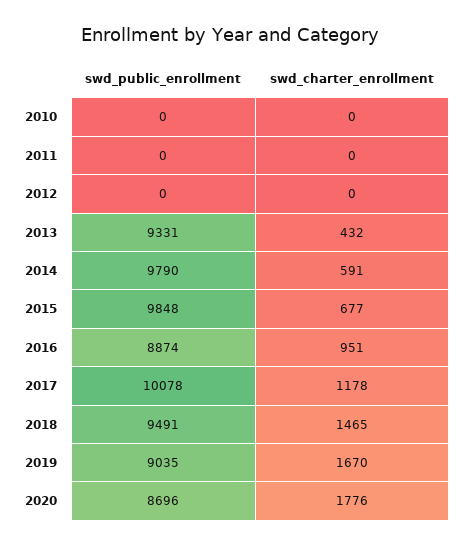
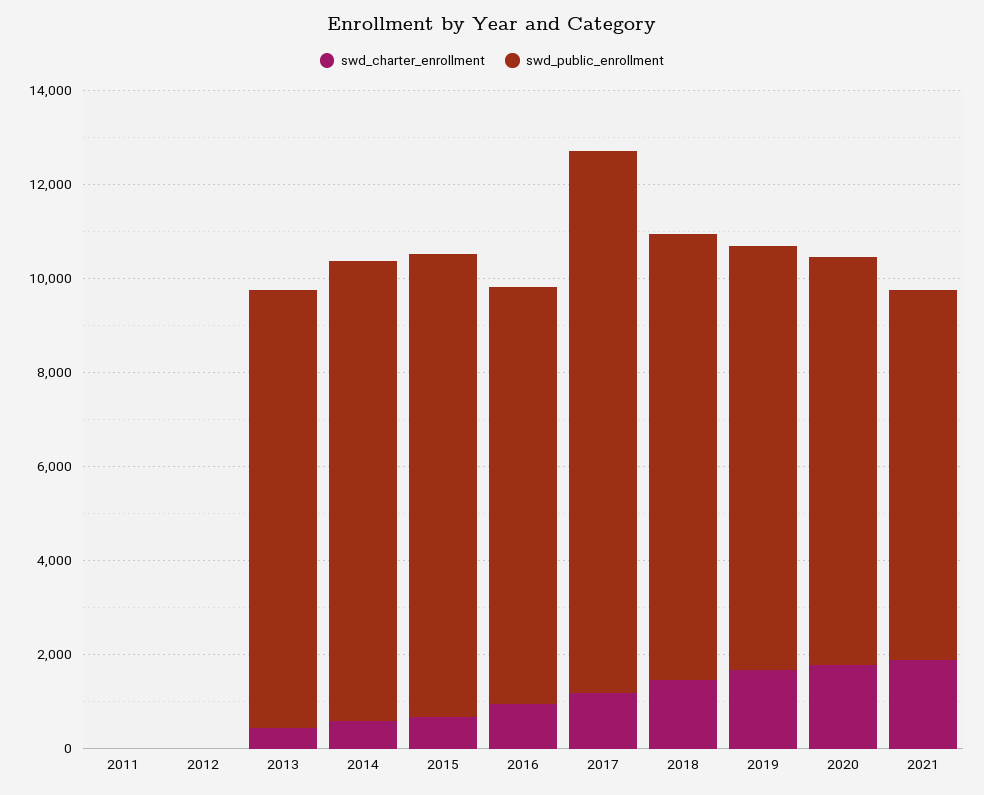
swd_public_enrollment, 2010: 0 -> none
swd_charter_enrollment, 2010: 0 -> none
swd_public_enrollment, 2017: 10078 -> 11500
swd_charter_enrollment, 2021: none -> 2000
swd_public_enrollment, 2021: none -> 8000

